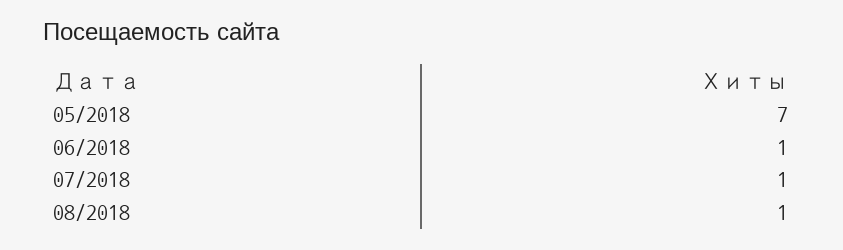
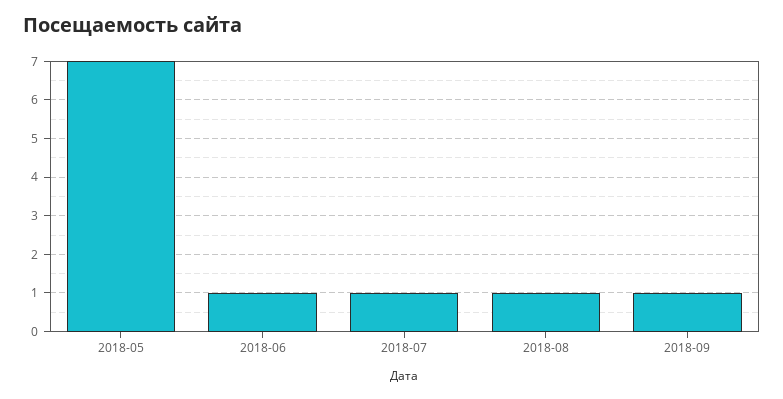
2018-09: none -> 1

